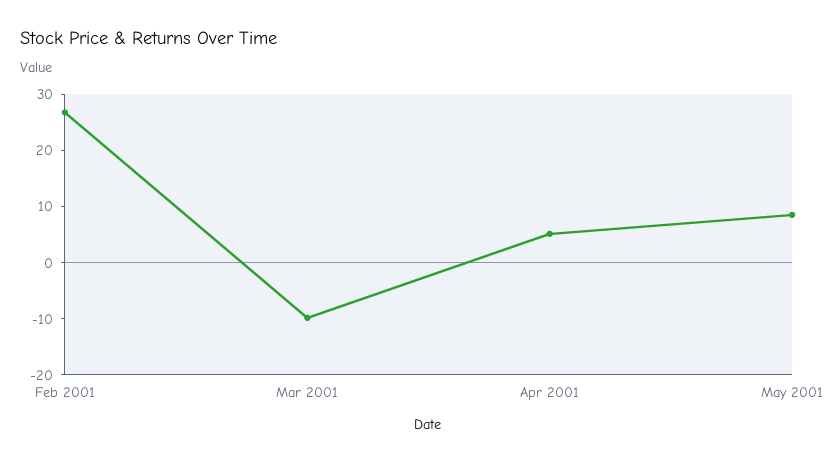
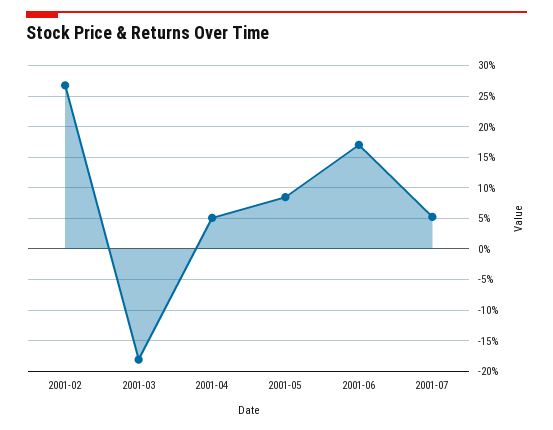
Mar 2001: -10 -> -18
2001-06: none -> 17
2001-07: none -> 5

